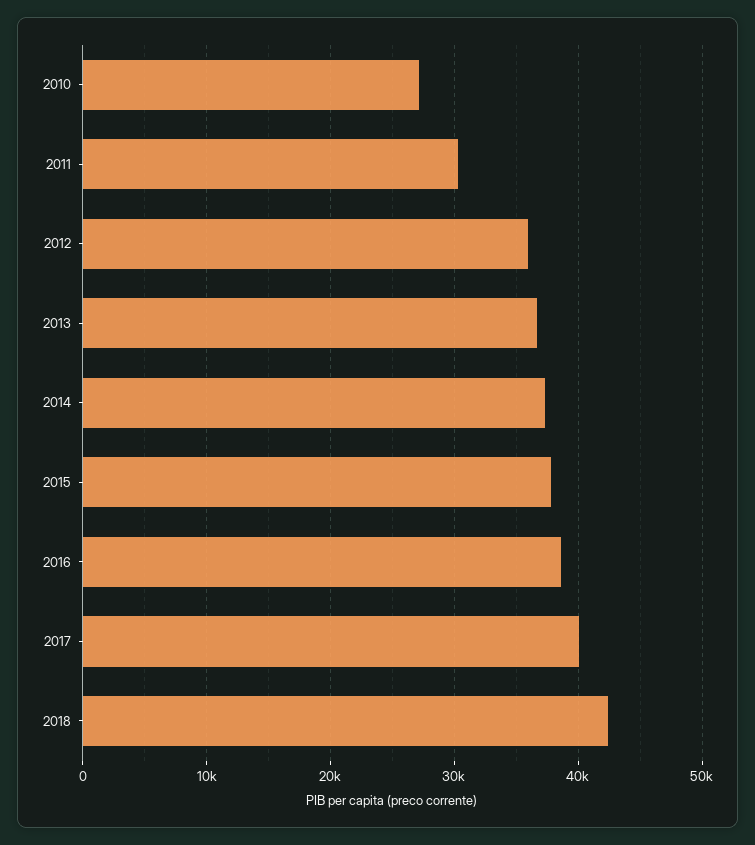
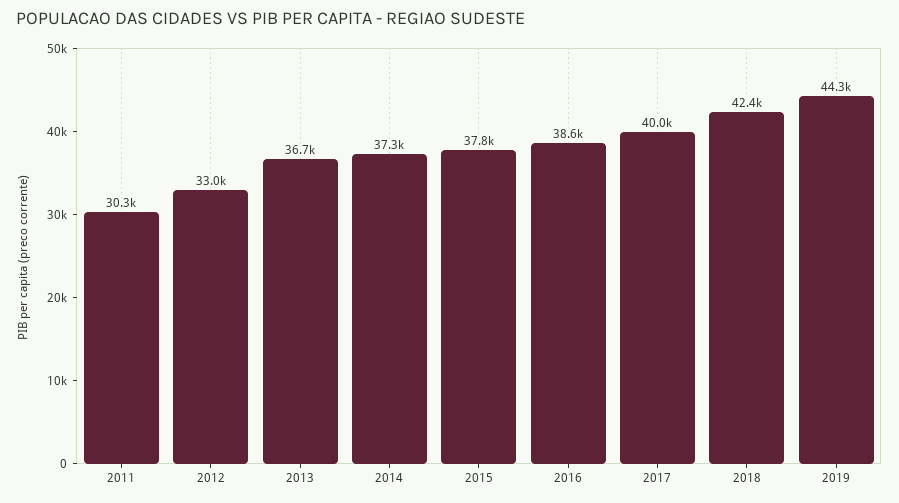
2010: 27000 -> none
2012: 36000 -> 33000
2019: none -> 44300

